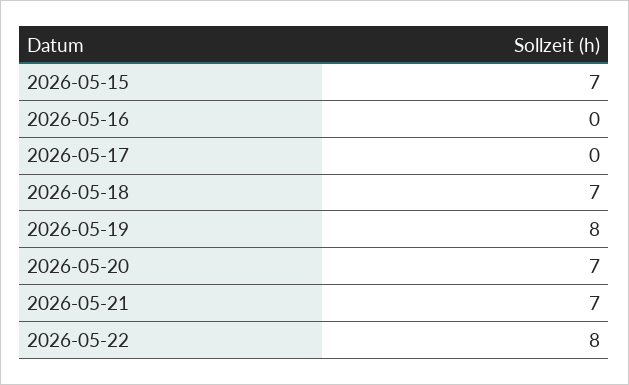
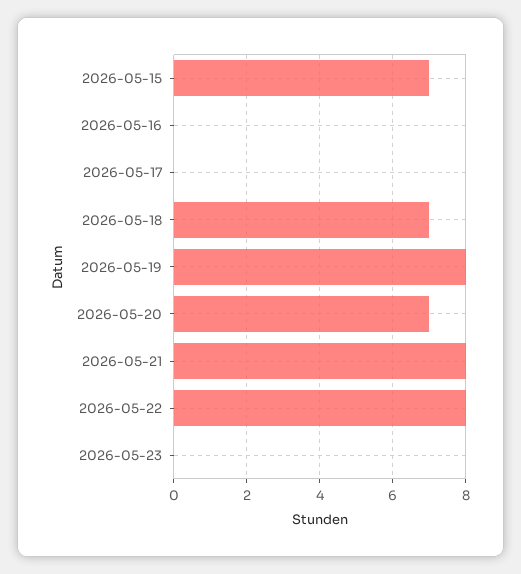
2026-05-21: 7 -> 8
2026-05-23: none -> 0

